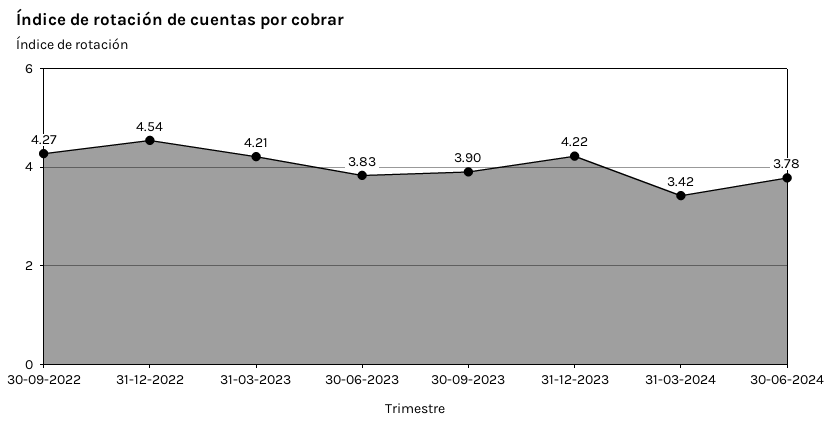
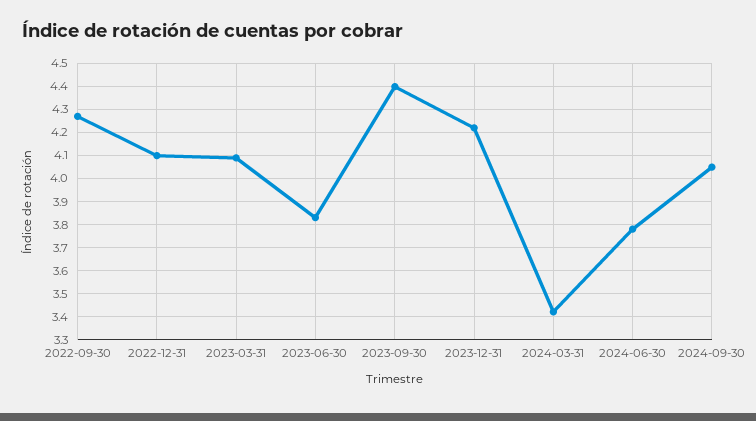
31-12-2022: 4.54 -> 4.1
31-03-2023: 4.21 -> 4.1
30-09-2023: 3.9 -> 4.4
2024-09-30: none -> 4.05

